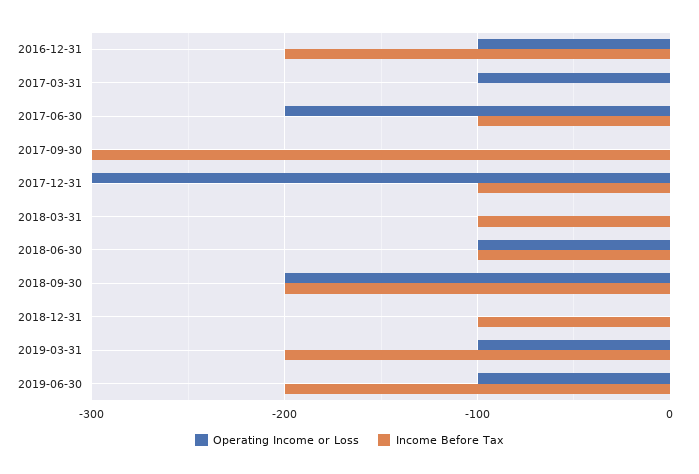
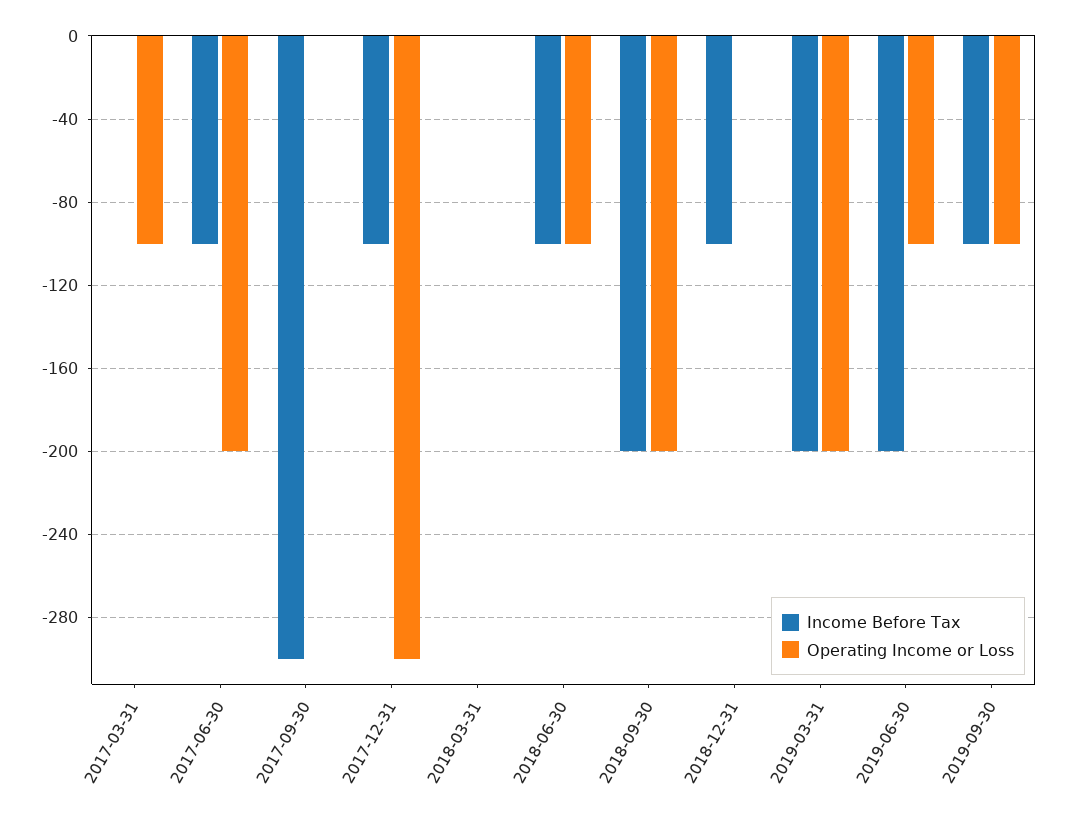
Operating Income or Loss, 2016-12-31: -100 -> none
Income Before Tax, 2016-12-31: -200 -> none
Income Before Tax, 2018-03-31: -100 -> 0
Operating Income or Loss, 2019-03-31: -100 -> -200
Income Before Tax, 2019-09-30: none -> -100
Operating Income or Loss, 2019-09-30: none -> -100

